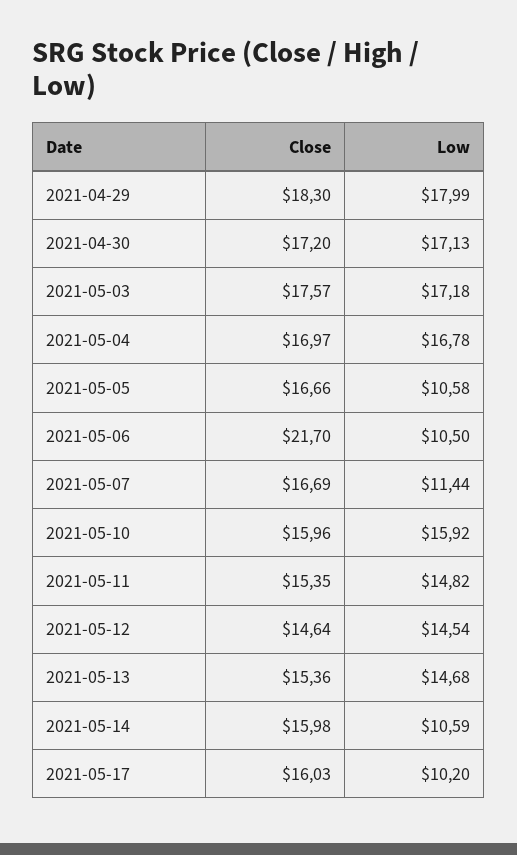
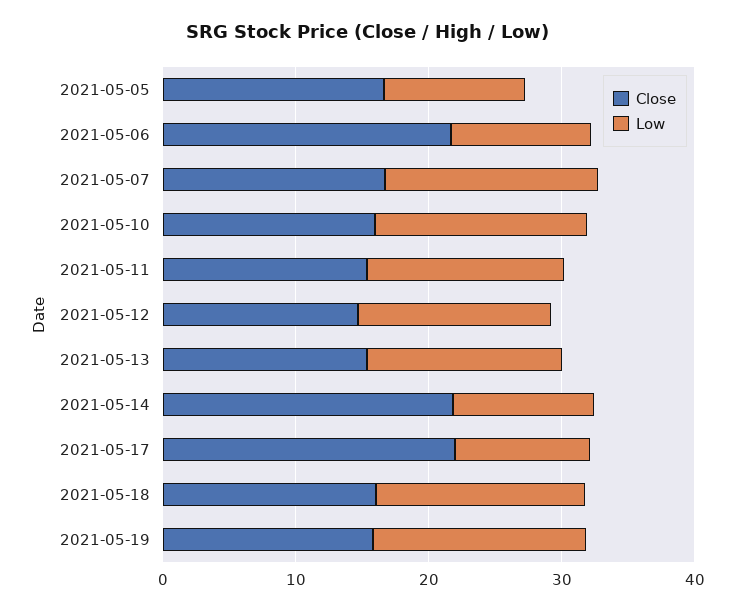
Close, 2021-04-29: 18.3 -> none
Low, 2021-04-29: 17.99 -> none
Close, 2021-04-30: 17.2 -> none
Low, 2021-04-30: 17.13 -> none
Close, 2021-05-03: 17.57 -> none
Low, 2021-05-03: 17.18 -> none
Close, 2021-05-04: 16.97 -> none
Low, 2021-05-04: 16.78 -> none
Low, 2021-05-07: 11.44 -> 16
Close, 2021-05-14: 15.98 -> 22
Close, 2021-05-17: 16.03 -> 22
Close, 2021-05-18: none -> 16
Low, 2021-05-18: none -> 16
Close, 2021-05-19: none -> 16
Low, 2021-05-19: none -> 16

